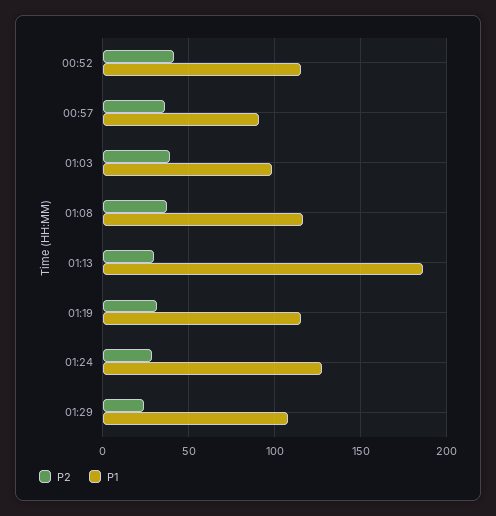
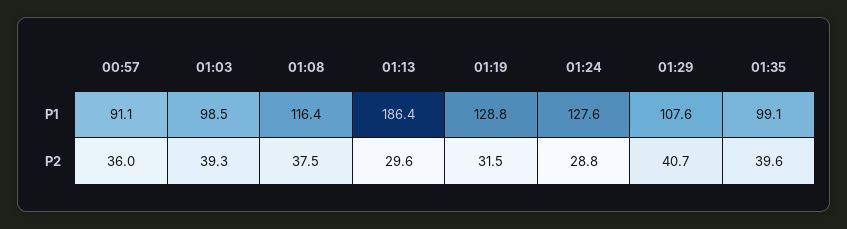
P2, 00:52: 40 -> none
P1, 00:52: 115 -> none
P1, 01:19: 115 -> 128.8
P2, 01:29: 25 -> 40.7
P1, 01:35: none -> 99.1
P2, 01:35: none -> 39.6

